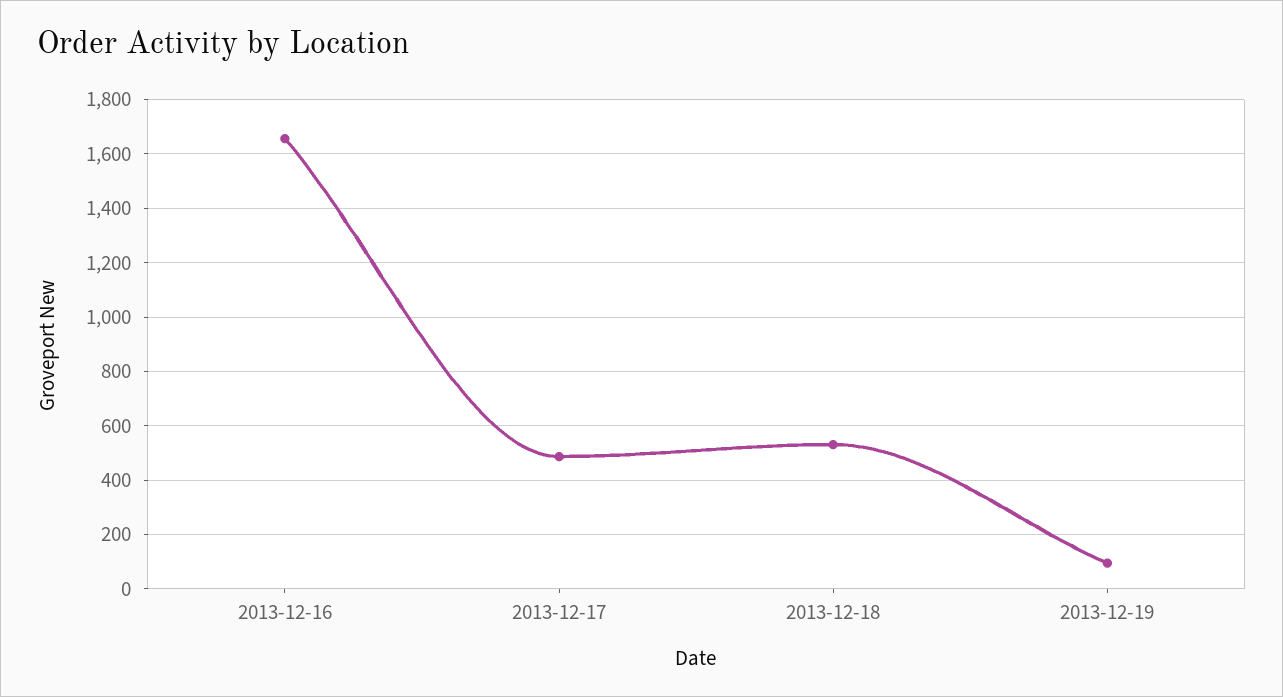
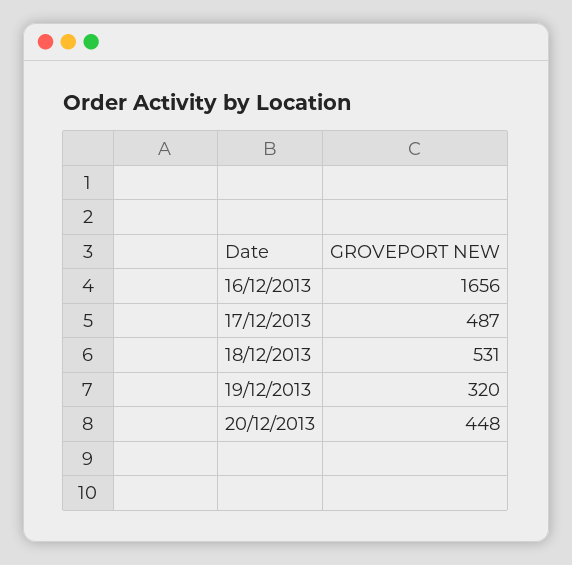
2013-12-19: 100 -> 320
20/12/2013: none -> 448

